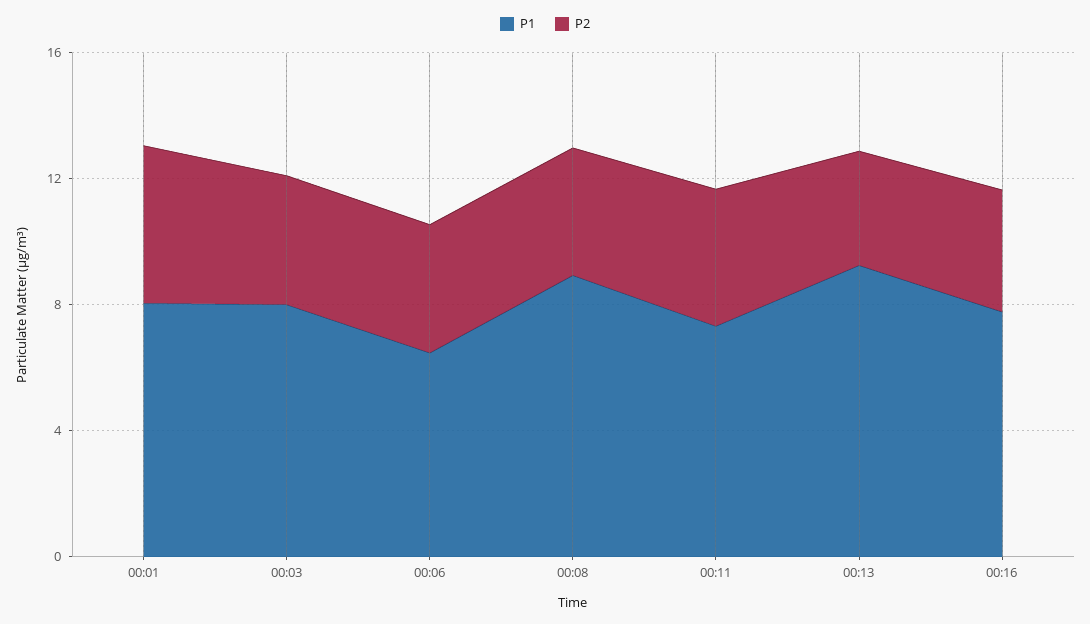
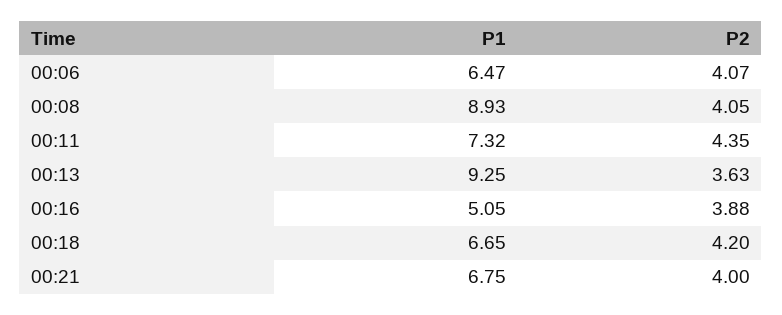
P1, 00:01: 8 -> none
P2, 00:01: 5 -> none
P1, 00:03: 8 -> none
P2, 00:03: 4 -> none
P1, 00:16: 8 -> 5.05
P1, 00:18: none -> 6.65
P2, 00:18: none -> 4.2
P1, 00:21: none -> 6.75
P2, 00:21: none -> 4

